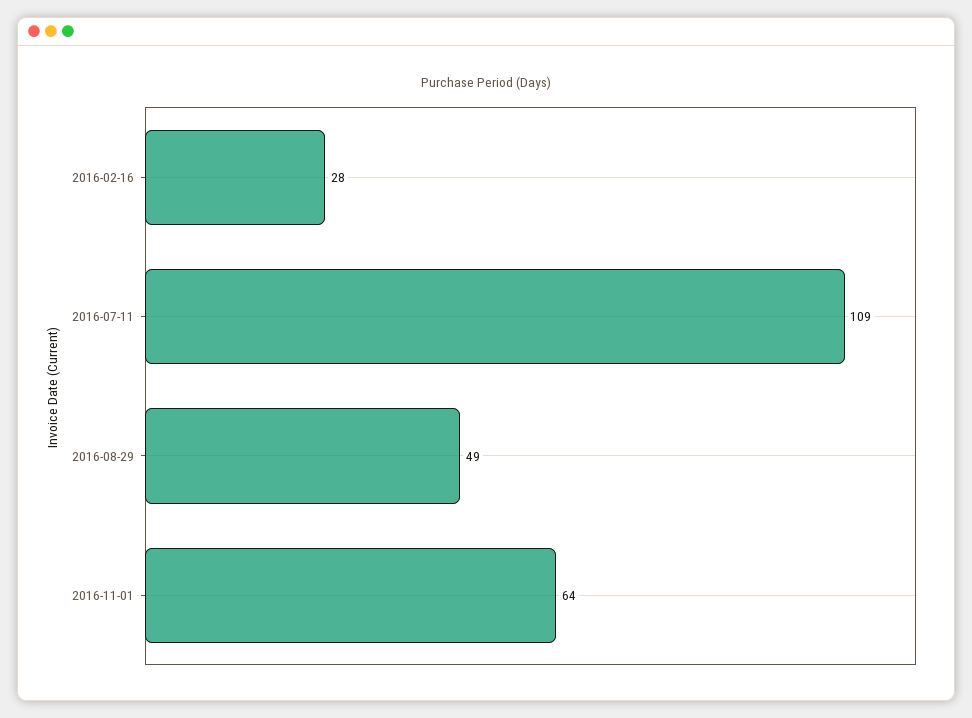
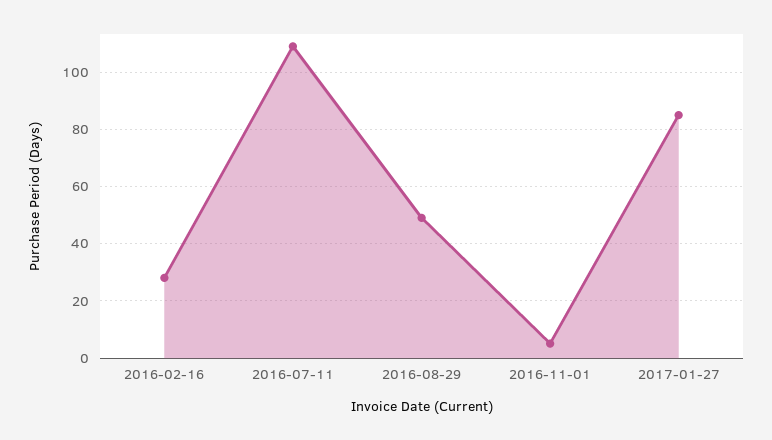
2016-11-01: 64 -> 5
2017-01-27: none -> 85

